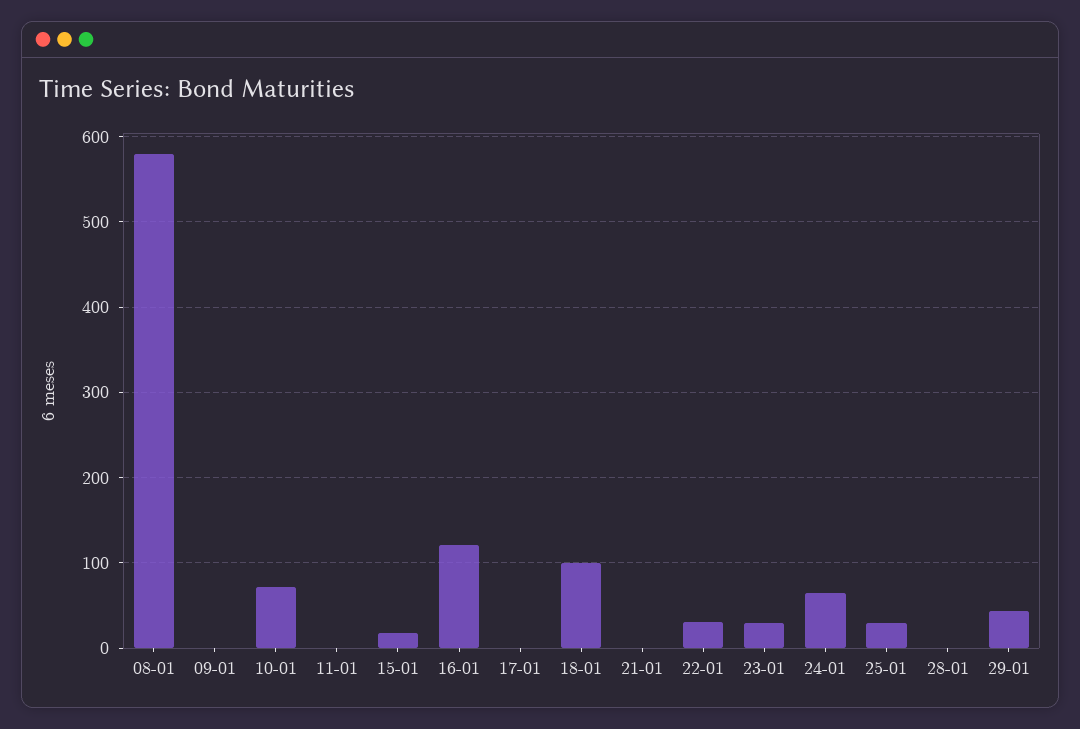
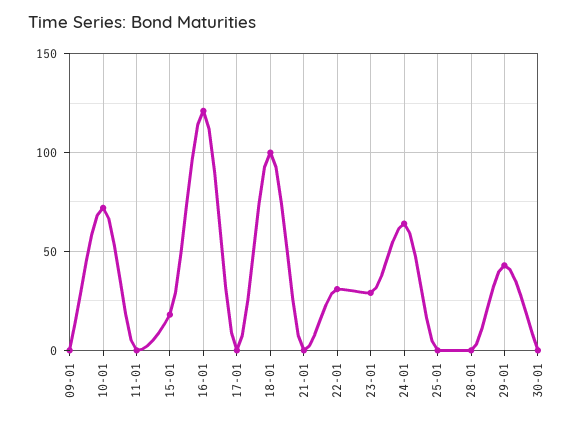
08-01: 580 -> none
25-01: 30 -> 0
30-01: none -> 0

